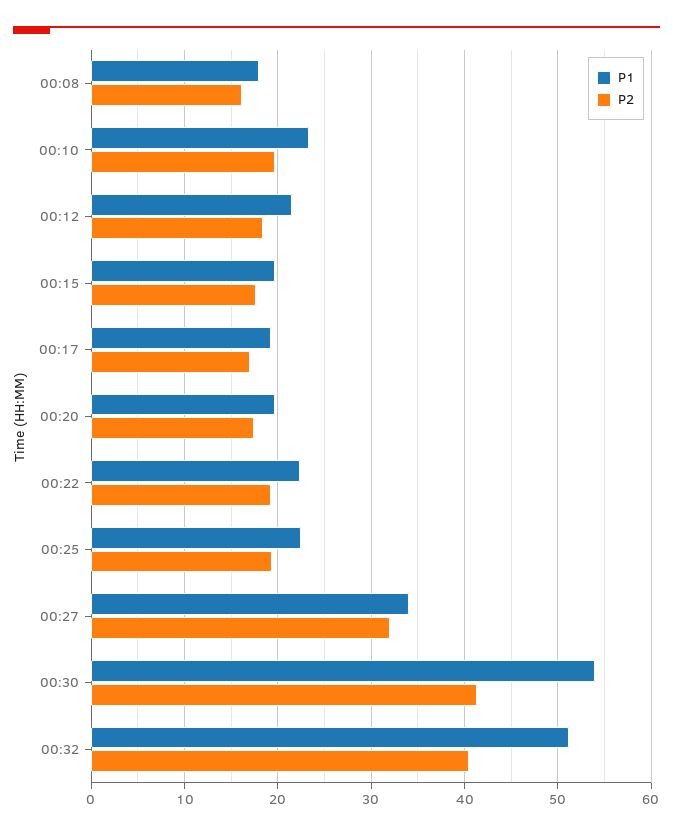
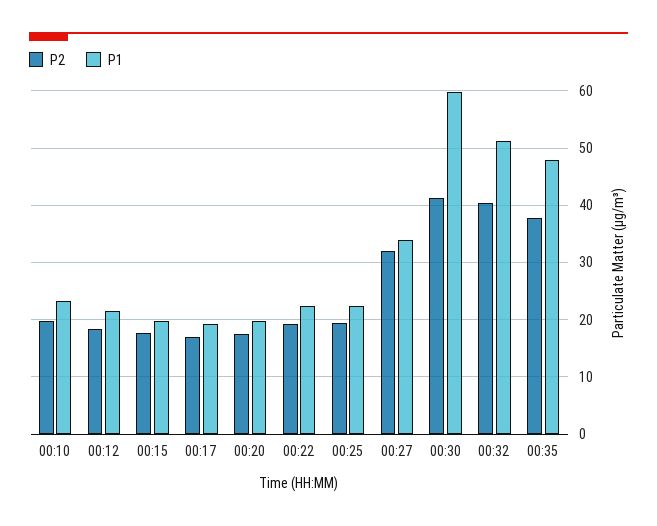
P1, 00:08: 18 -> none
P2, 00:08: 16 -> none
P1, 00:30: 54 -> 60
P2, 00:35: none -> 38
P1, 00:35: none -> 48

